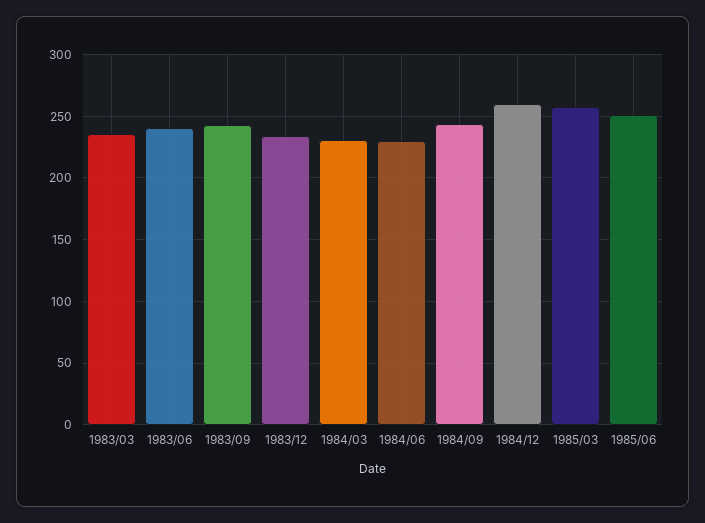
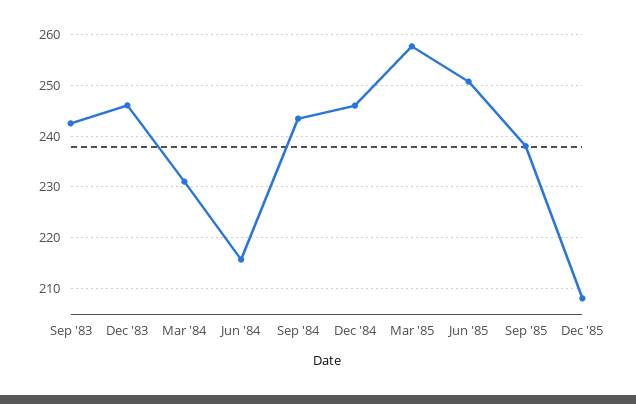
1983/03: 235 -> none
1983/06: 240 -> none
1983/12: 235 -> 246
1984/06: 230 -> 216
1984/12: 260 -> 246
Sep '85: none -> 238
Dec '85: none -> 208

